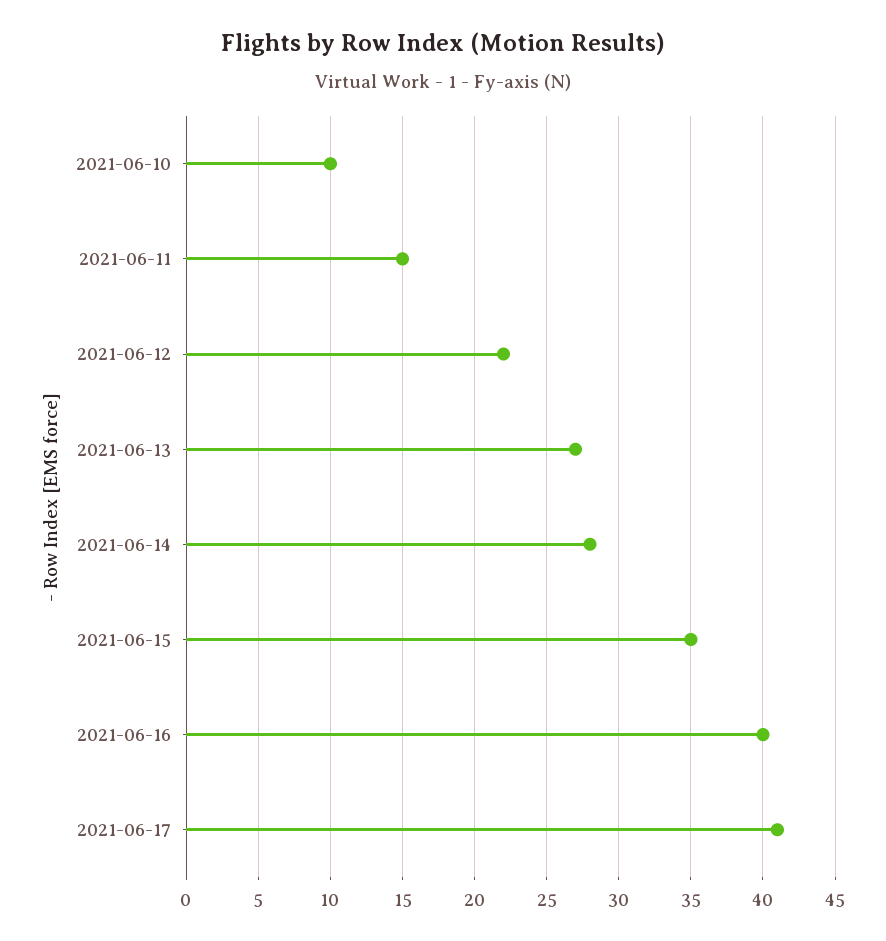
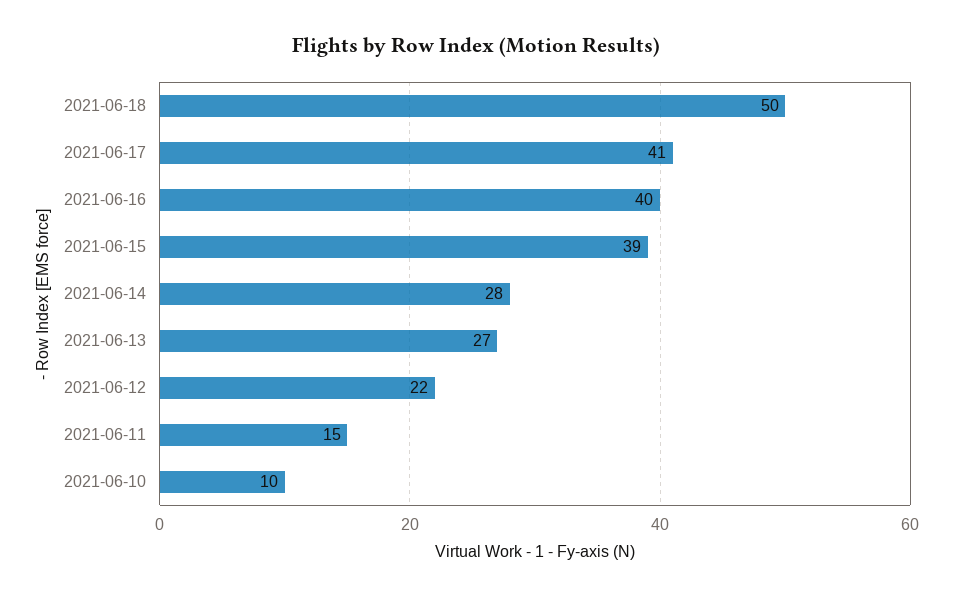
2021-06-15: 35 -> 39
2021-06-18: none -> 50

